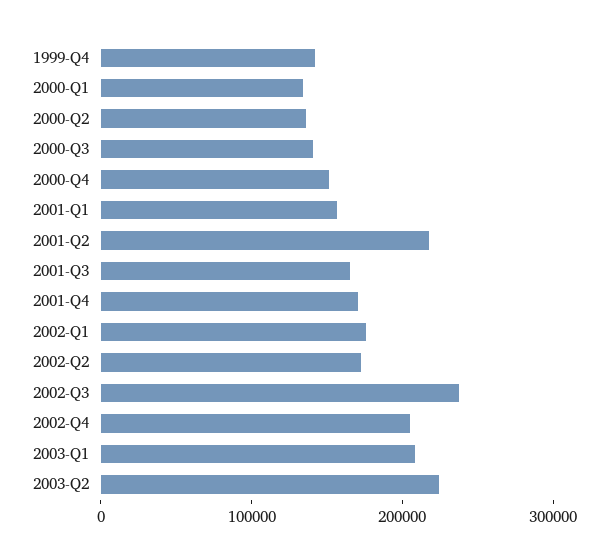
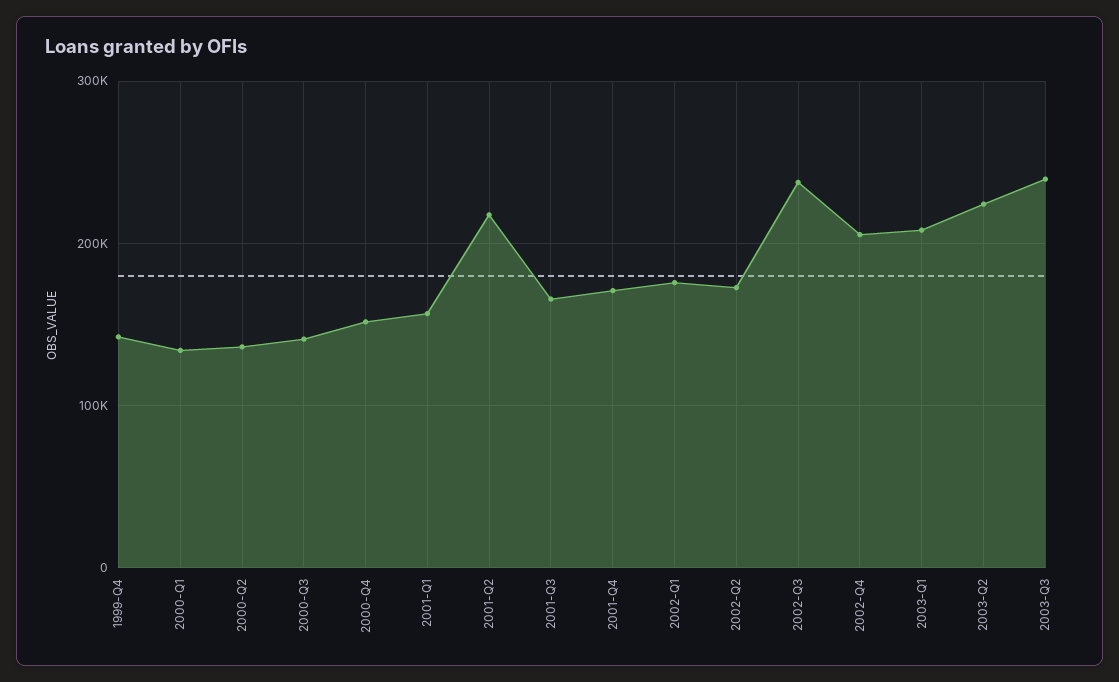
2003-Q3: none -> 240000

